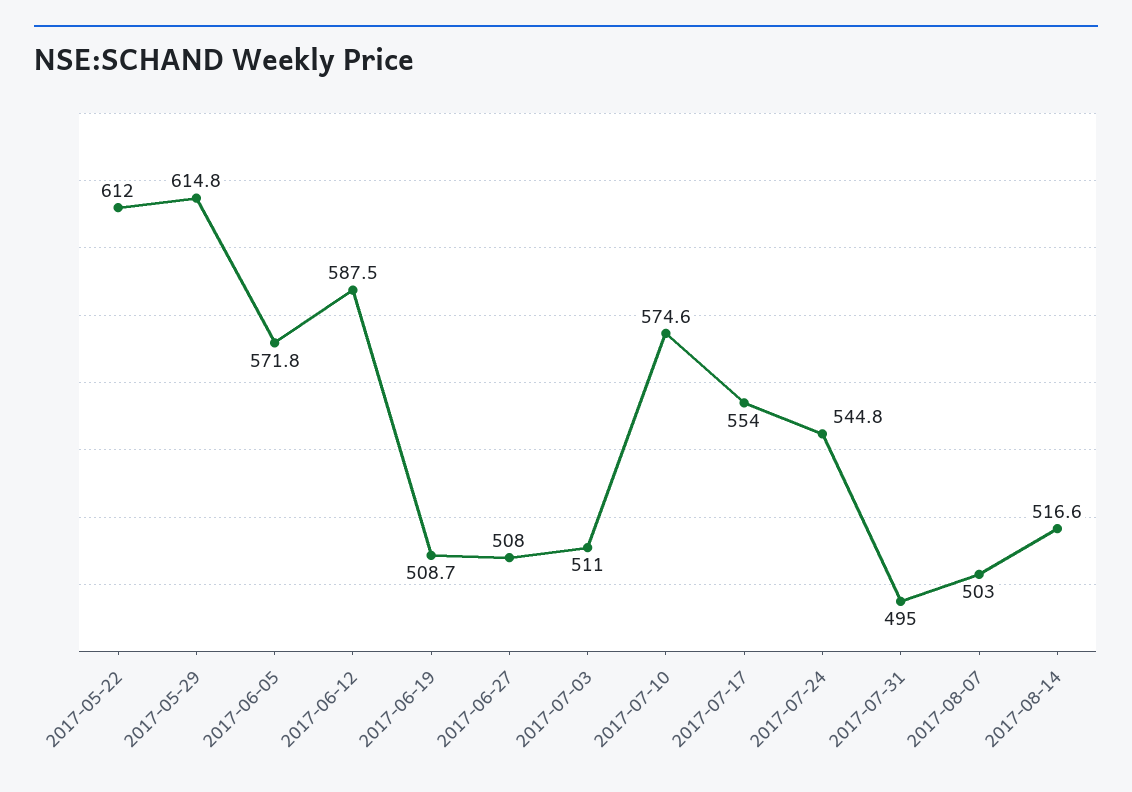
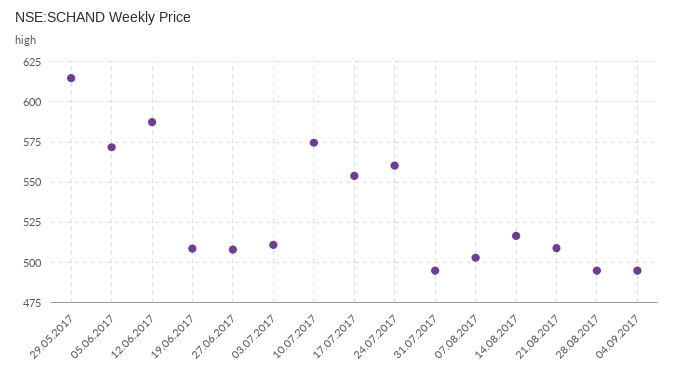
2017-05-22: 612 -> none
2017-07-24: 544.8 -> 560
21.08.2017: none -> 510
28.08.2017: none -> 495
04.09.2017: none -> 495

